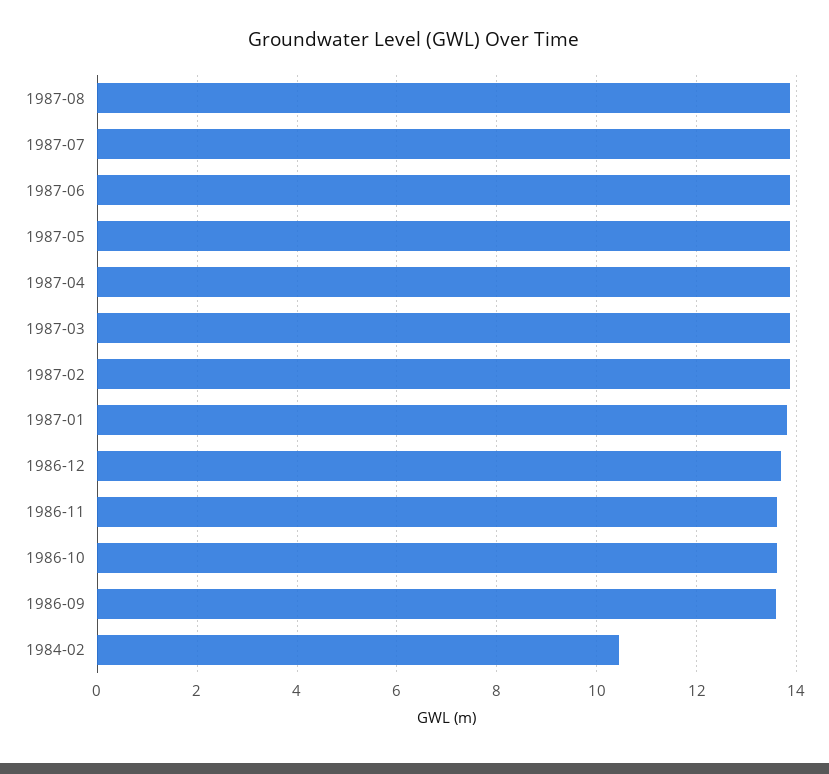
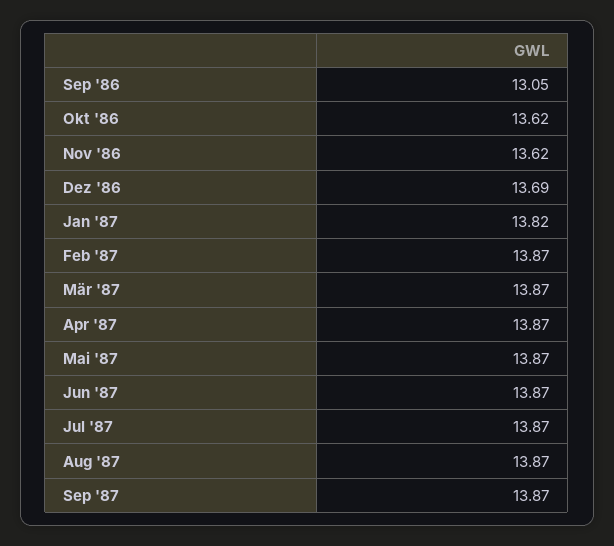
1986-09: 13.6 -> 13.05
1984-02: 10.4 -> none
Sep '87: none -> 13.87

